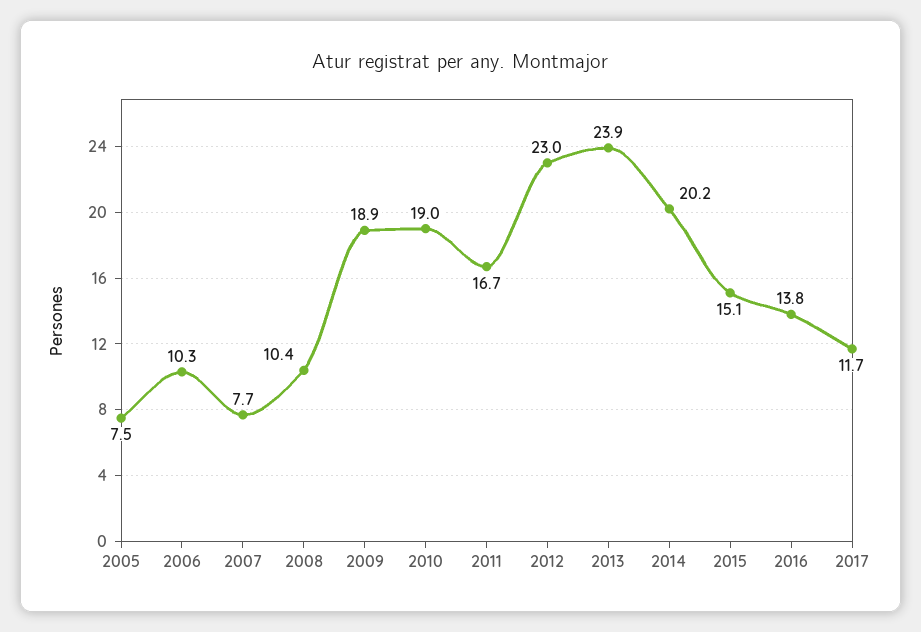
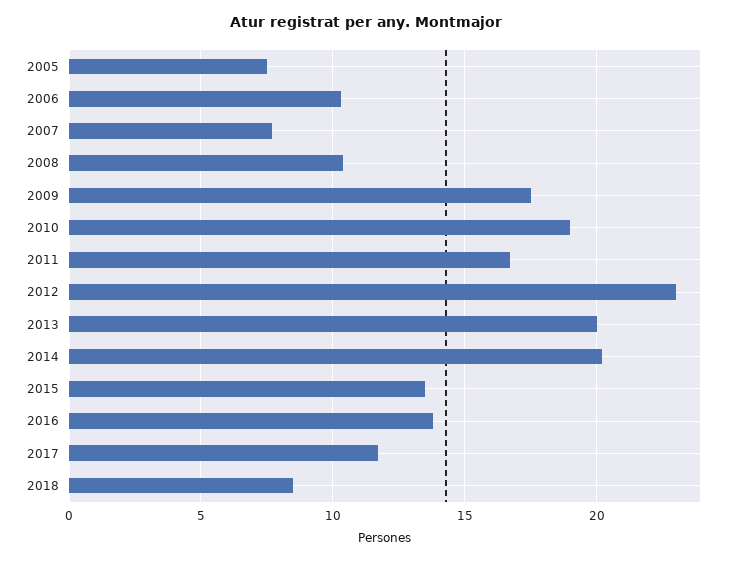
2009: 18.9 -> 17.5
2013: 23.9 -> 20
2015: 15.1 -> 13.5
2018: none -> 8.5

